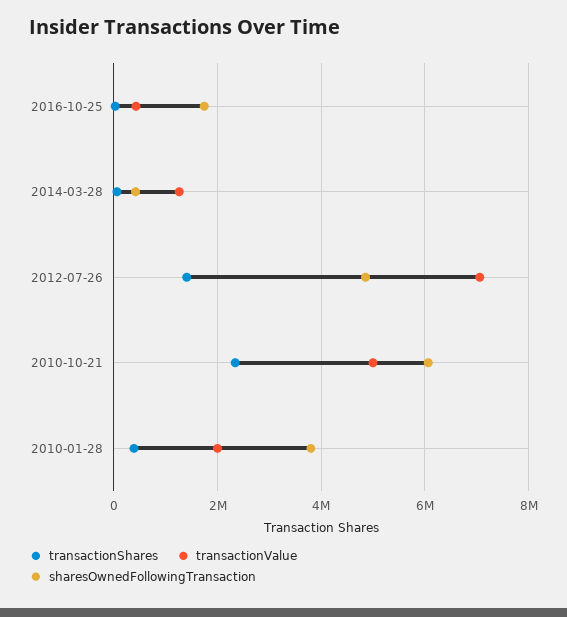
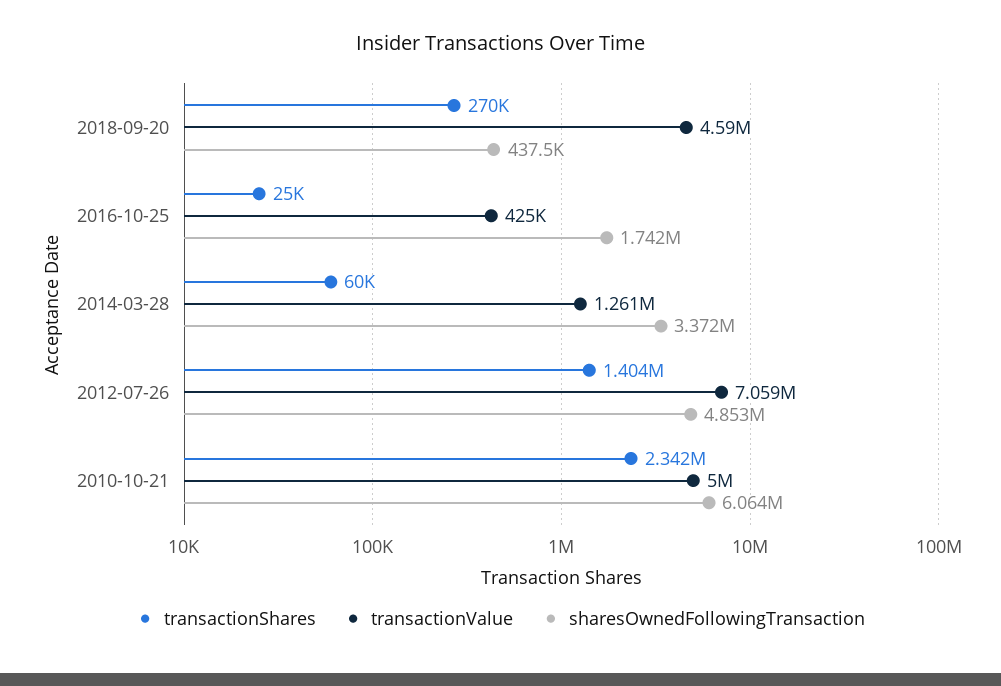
sharesOwnedFollowingTransaction, 2014-03-28: 400000 -> 3372000
transactionShares, 2010-01-28: 400000 -> none
transactionValue, 2010-01-28: 2000000 -> none
sharesOwnedFollowingTransaction, 2010-01-28: 3800000 -> none
transactionShares, 2018-09-20: none -> 270000
transactionValue, 2018-09-20: none -> 4590000
sharesOwnedFollowingTransaction, 2018-09-20: none -> 437500

